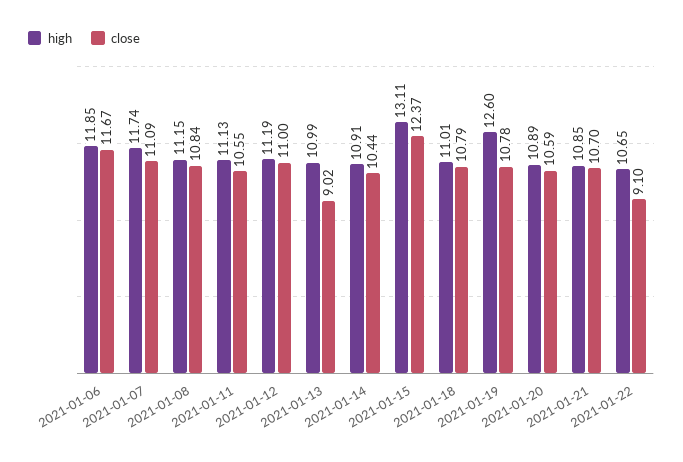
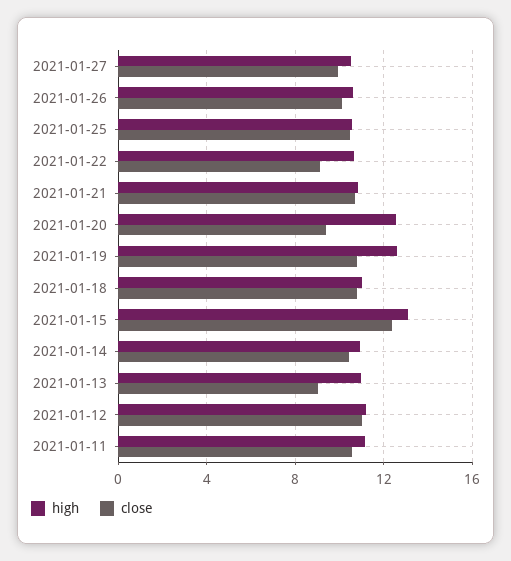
high, 2021-01-06: 11.85 -> none
close, 2021-01-06: 11.67 -> none
high, 2021-01-07: 11.74 -> none
close, 2021-01-07: 11.09 -> none
high, 2021-01-08: 11.15 -> none
close, 2021-01-08: 10.84 -> none
high, 2021-01-20: 10.89 -> 12.5
close, 2021-01-20: 10.59 -> 9.5
high, 2021-01-27: none -> 10.5
close, 2021-01-27: none -> 10
high, 2021-01-26: none -> 10.5
close, 2021-01-26: none -> 10
high, 2021-01-25: none -> 10.5
close, 2021-01-25: none -> 10.5

